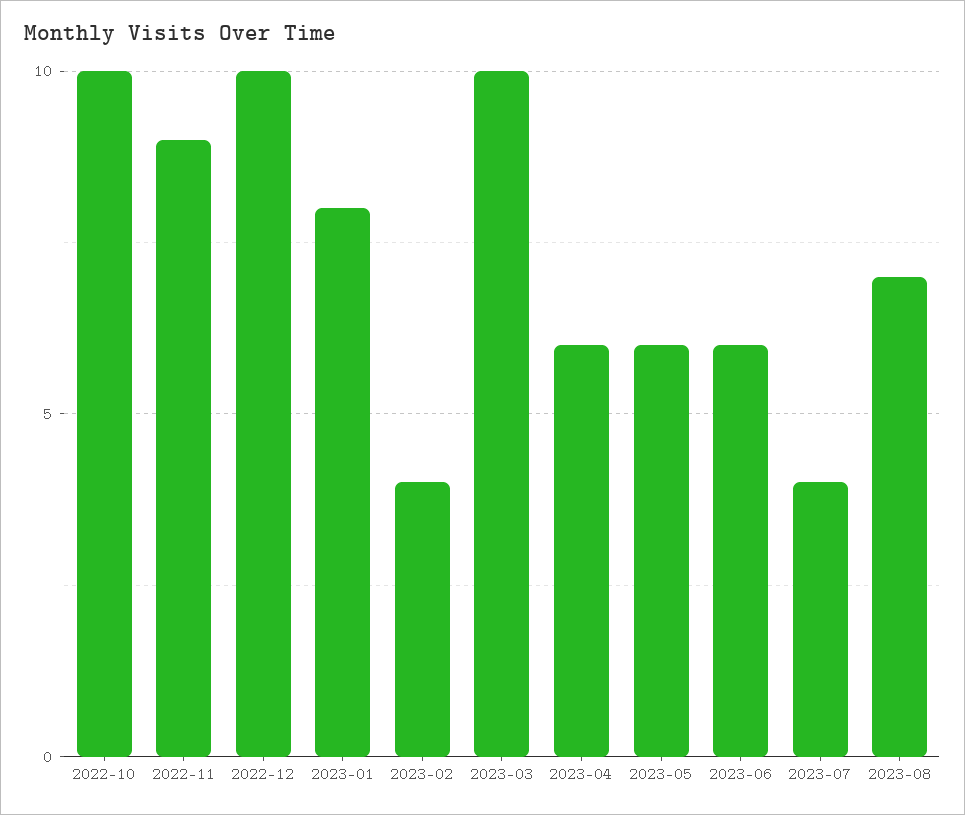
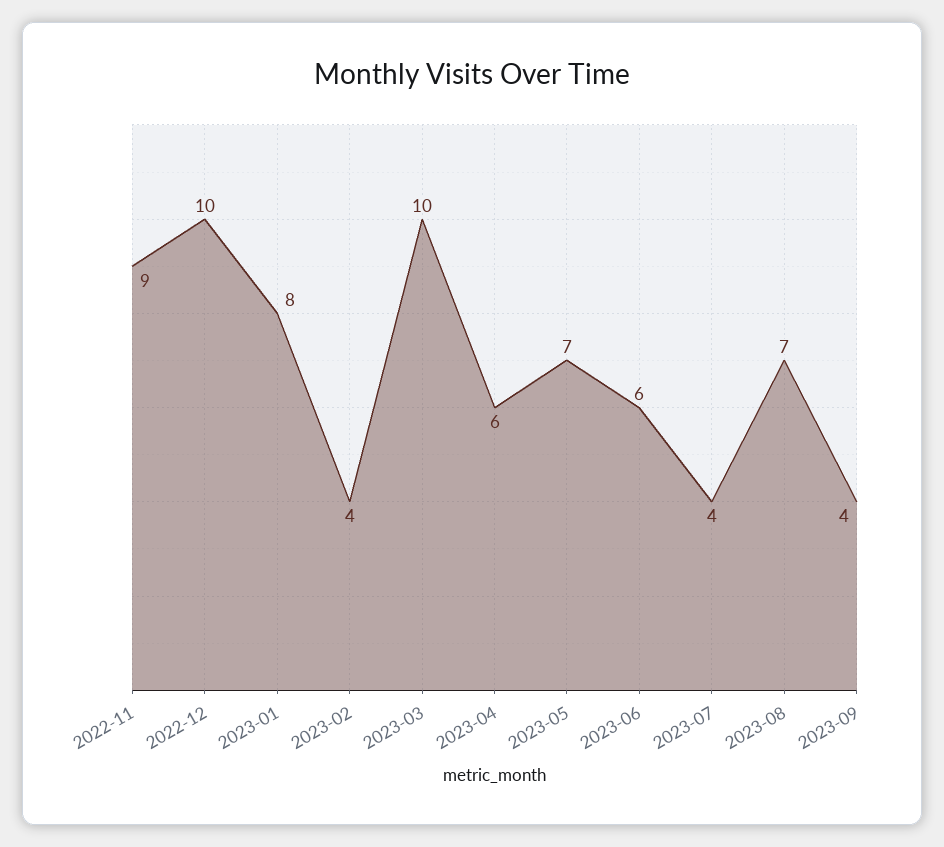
2022-10: 10 -> none
2023-05: 6 -> 7
2023-09: none -> 4

